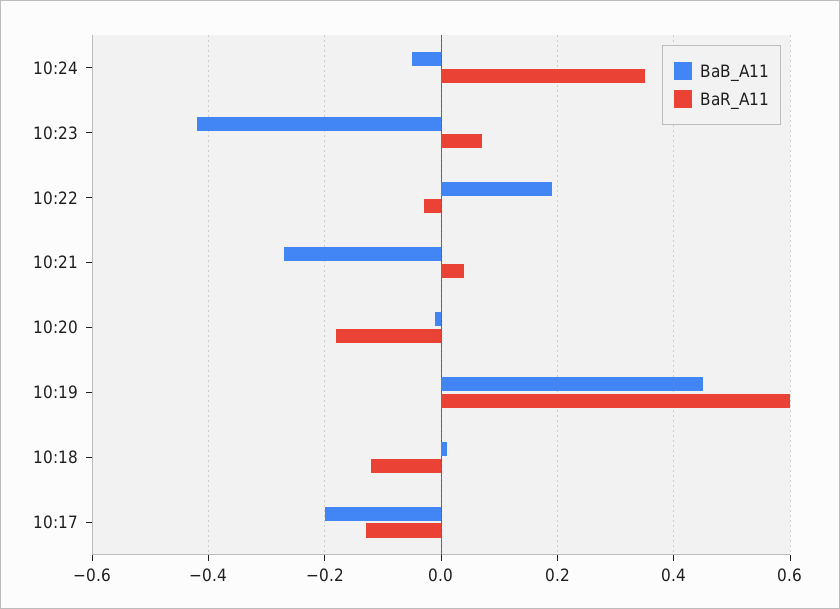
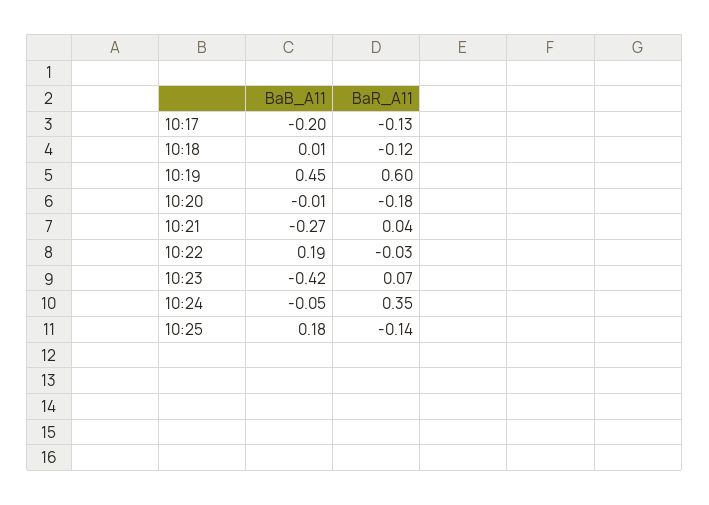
BaB_A11, 10:25: none -> 0.18
BaR_A11, 10:25: none -> -0.14

